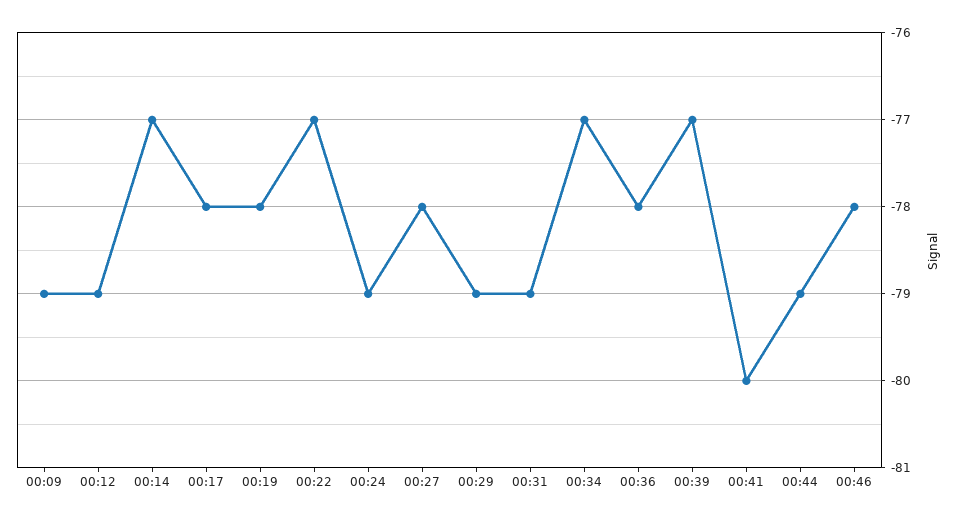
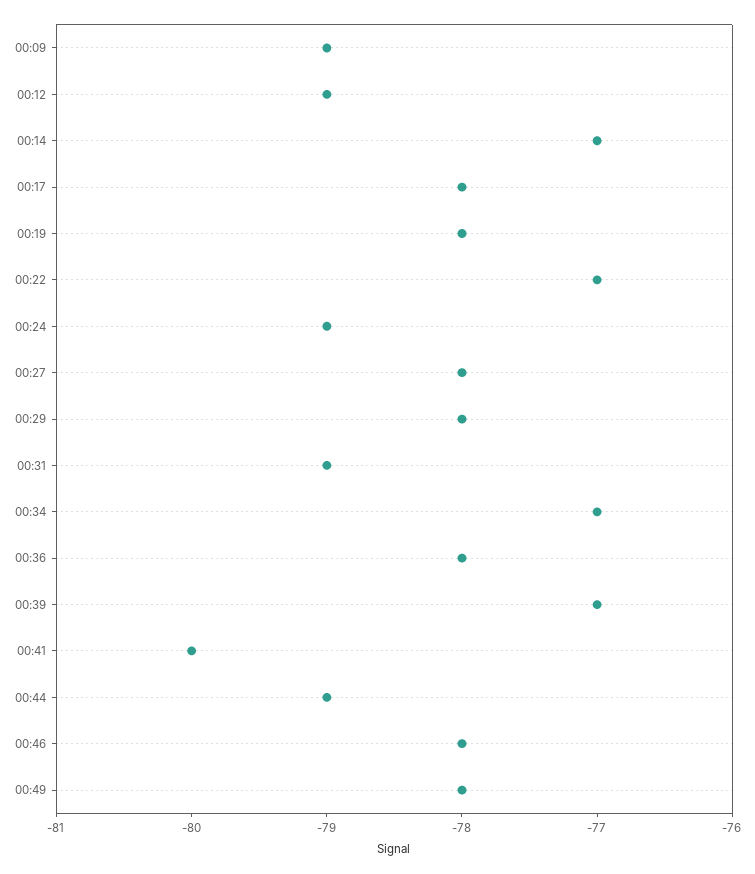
00:29: -79 -> -78
00:49: none -> -78

